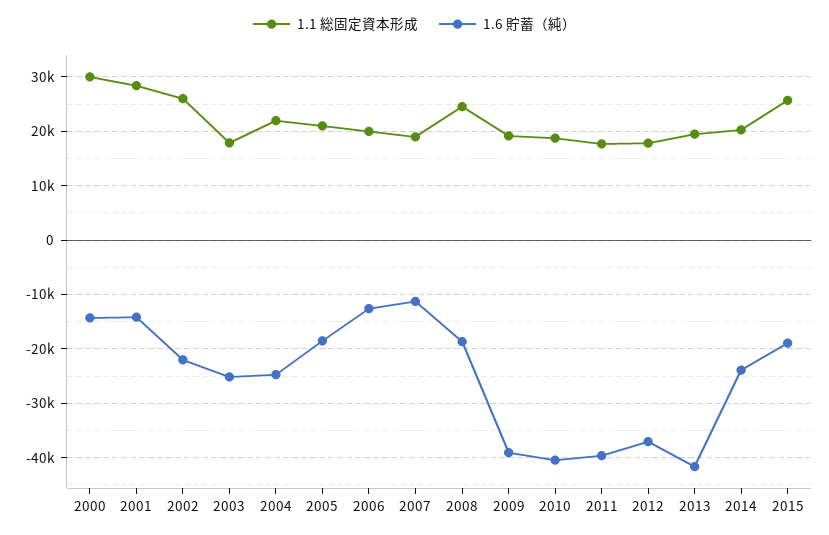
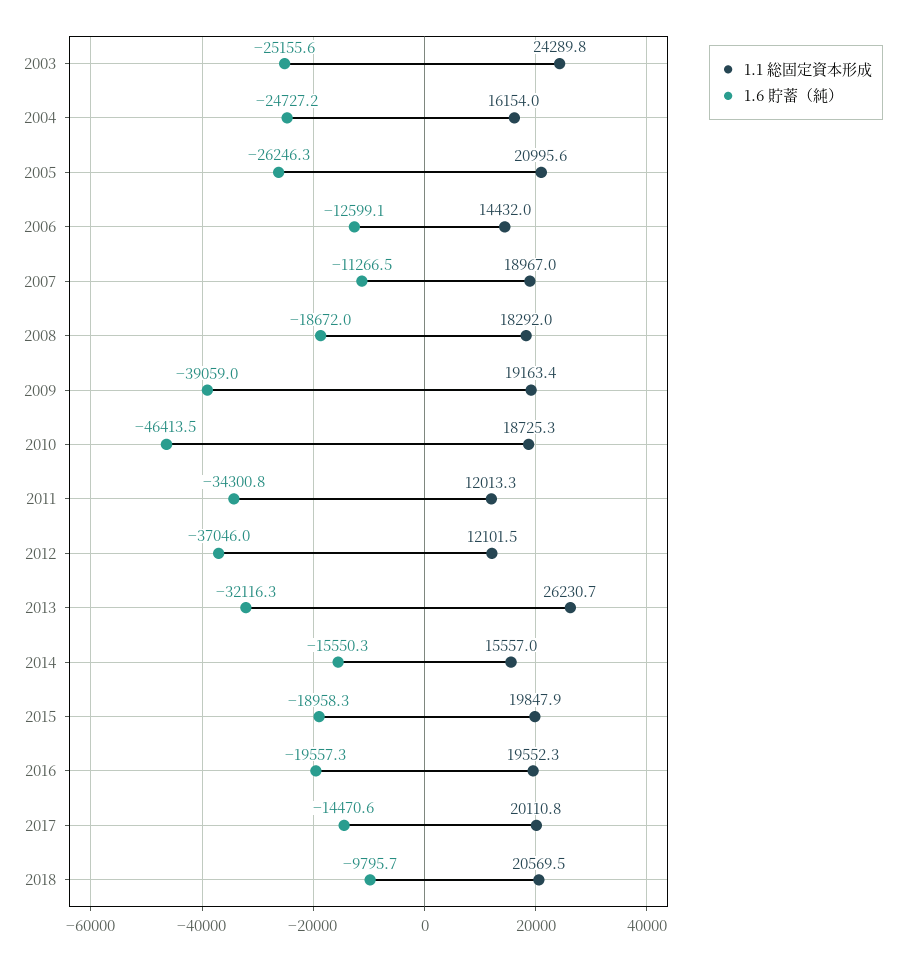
1.1 総固定資本形成, 2000: 30000 -> none
1.6 貯蓄（純）, 2000: -14000 -> none
1.1 総固定資本形成, 2001: 28000 -> none
1.6 貯蓄（純）, 2001: -14000 -> none
1.1 総固定資本形成, 2002: 26000 -> none
1.6 貯蓄（純）, 2002: -22000 -> none
1.1 総固定資本形成, 2003: 18000 -> 24289.8
1.1 総固定資本形成, 2004: 22000 -> 16154
1.6 貯蓄（純）, 2005: -18000 -> -26246.3
1.1 総固定資本形成, 2006: 20000 -> 14432
1.1 総固定資本形成, 2008: 24000 -> 18292
1.6 貯蓄（純）, 2010: -40000 -> -46413.5
1.1 総固定資本形成, 2011: 18000 -> 12013.3
1.6 貯蓄（純）, 2011: -40000 -> -34300.8
1.1 総固定資本形成, 2012: 18000 -> 12101.5
1.1 総固定資本形成, 2013: 20000 -> 26230.7
1.6 貯蓄（純）, 2013: -42000 -> -32116.3
1.1 総固定資本形成, 2014: 20000 -> 15557
1.6 貯蓄（純）, 2014: -24000 -> -15550.3
1.1 総固定資本形成, 2015: 26000 -> 19847.9
1.1 総固定資本形成, 2016: none -> 19552.3
1.6 貯蓄（純）, 2016: none -> -19557.3
1.1 総固定資本形成, 2017: none -> 20110.8
1.6 貯蓄（純）, 2017: none -> -14470.6
1.1 総固定資本形成, 2018: none -> 20569.5
1.6 貯蓄（純）, 2018: none -> -9795.7

